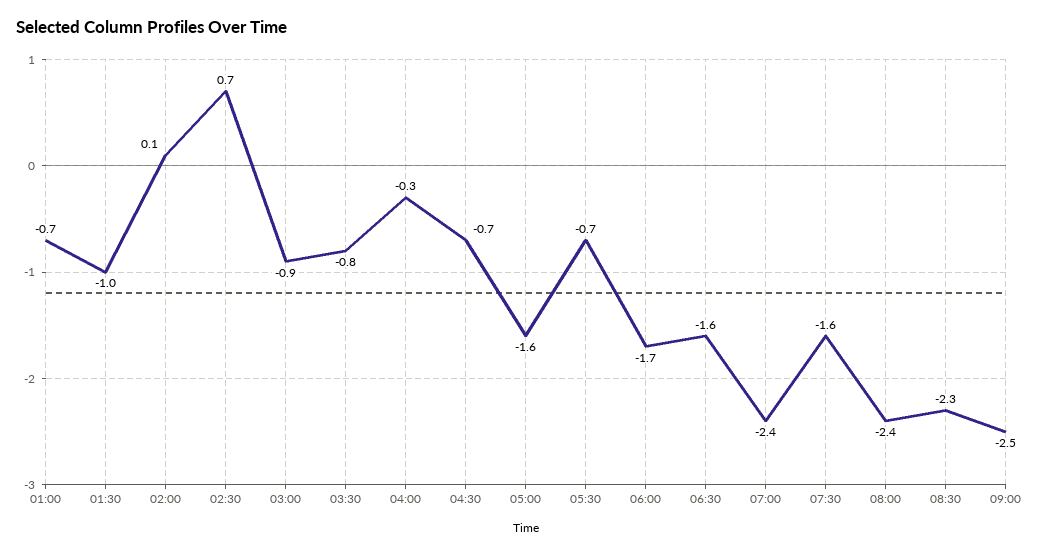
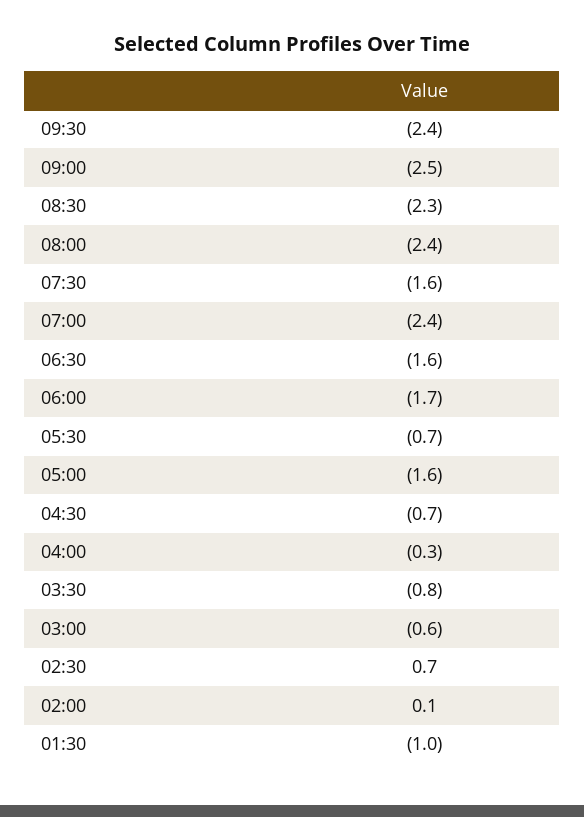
01:00: -0.7 -> none
03:00: -0.9 -> -0.6
09:30: none -> -2.4

